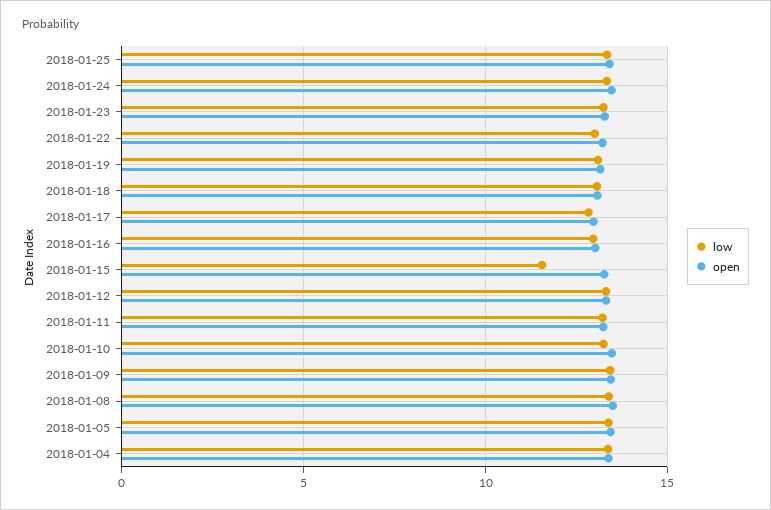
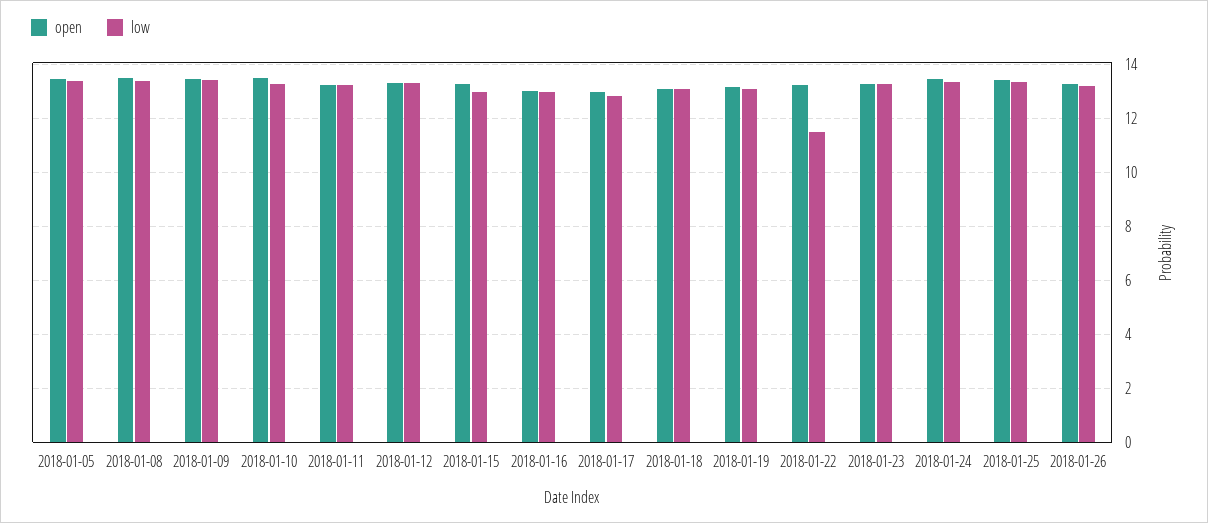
low, 2018-01-22: 13 -> 11.5
low, 2018-01-15: 11.5 -> 13
low, 2018-01-04: 13.5 -> none
open, 2018-01-04: 13.5 -> none
open, 2018-01-26: none -> 13.25
low, 2018-01-26: none -> 13.25

